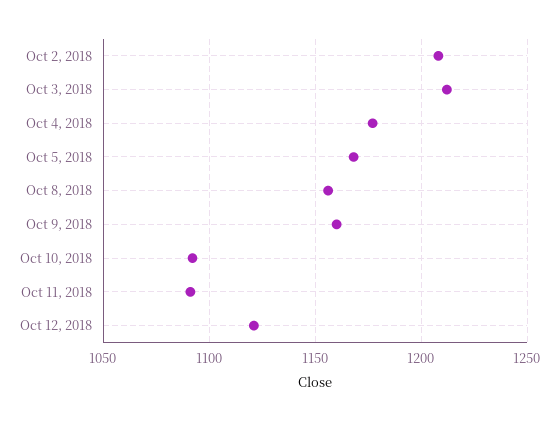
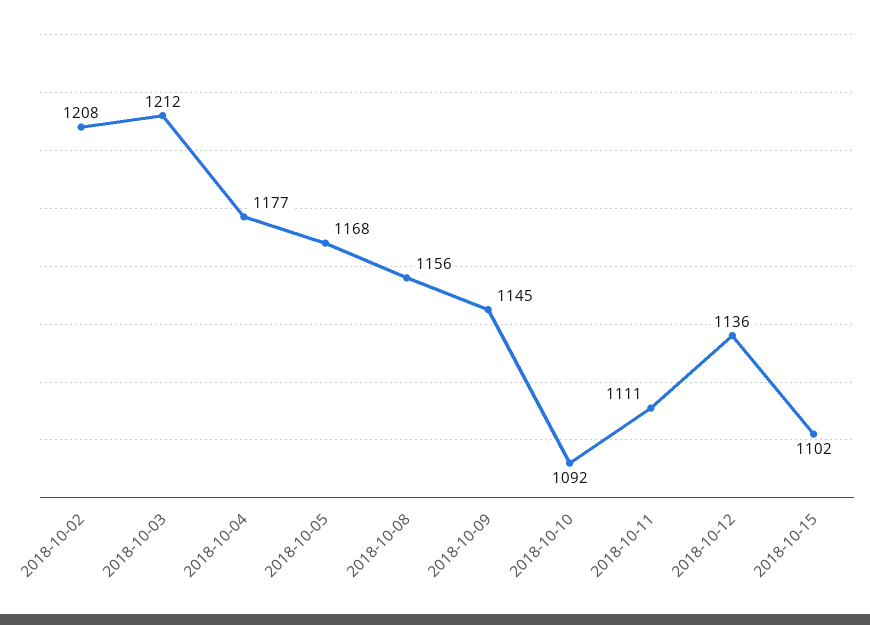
Oct 9, 2018: 1160 -> 1145
Oct 11, 2018: 1090 -> 1111
Oct 12, 2018: 1120 -> 1136
2018-10-15: none -> 1102

